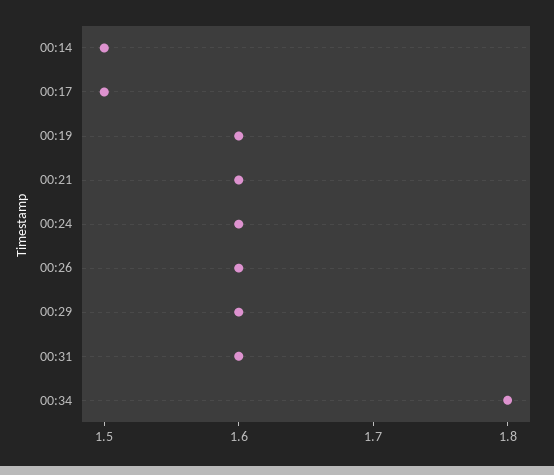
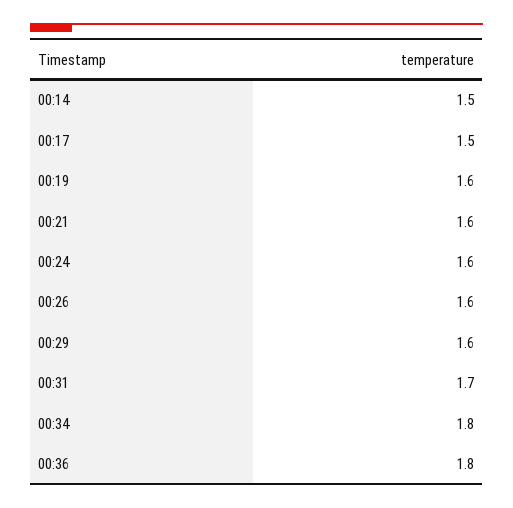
00:31: 1.6 -> 1.7
00:36: none -> 1.8

